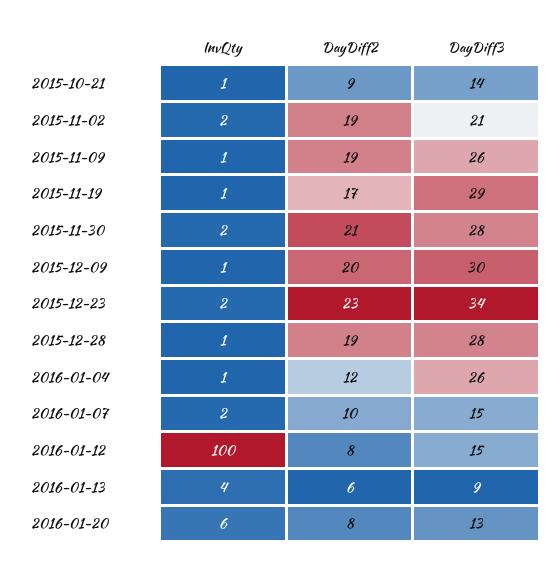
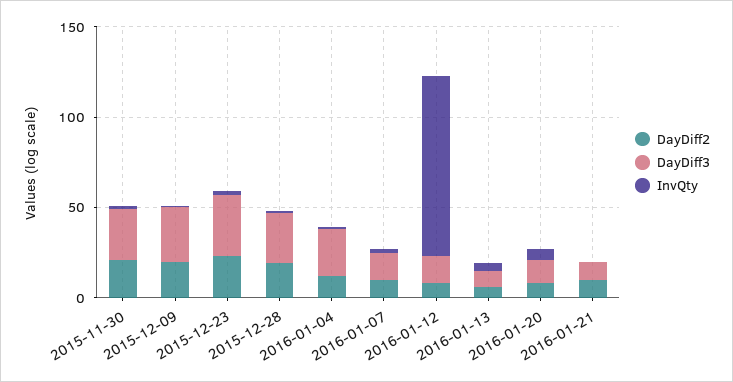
InvQty, 2015-10-21: 1 -> none
DayDiff2, 2015-10-21: 9 -> none
DayDiff3, 2015-10-21: 14 -> none
InvQty, 2015-11-02: 2 -> none
DayDiff2, 2015-11-02: 19 -> none
DayDiff3, 2015-11-02: 21 -> none
InvQty, 2015-11-09: 1 -> none
DayDiff2, 2015-11-09: 19 -> none
DayDiff3, 2015-11-09: 26 -> none
InvQty, 2015-11-19: 1 -> none
DayDiff2, 2015-11-19: 17 -> none
DayDiff3, 2015-11-19: 29 -> none
DayDiff2, 2016-01-21: none -> 10
DayDiff3, 2016-01-21: none -> 10
InvQty, 2016-01-21: none -> 0

